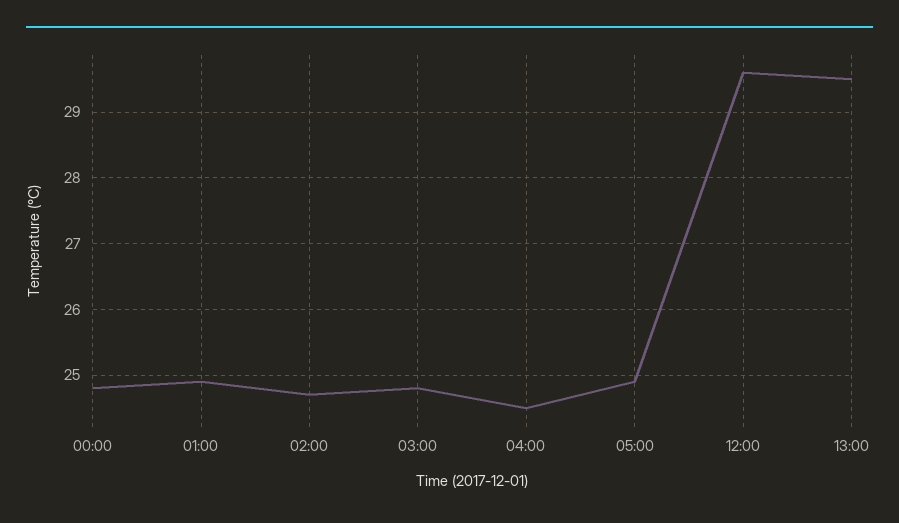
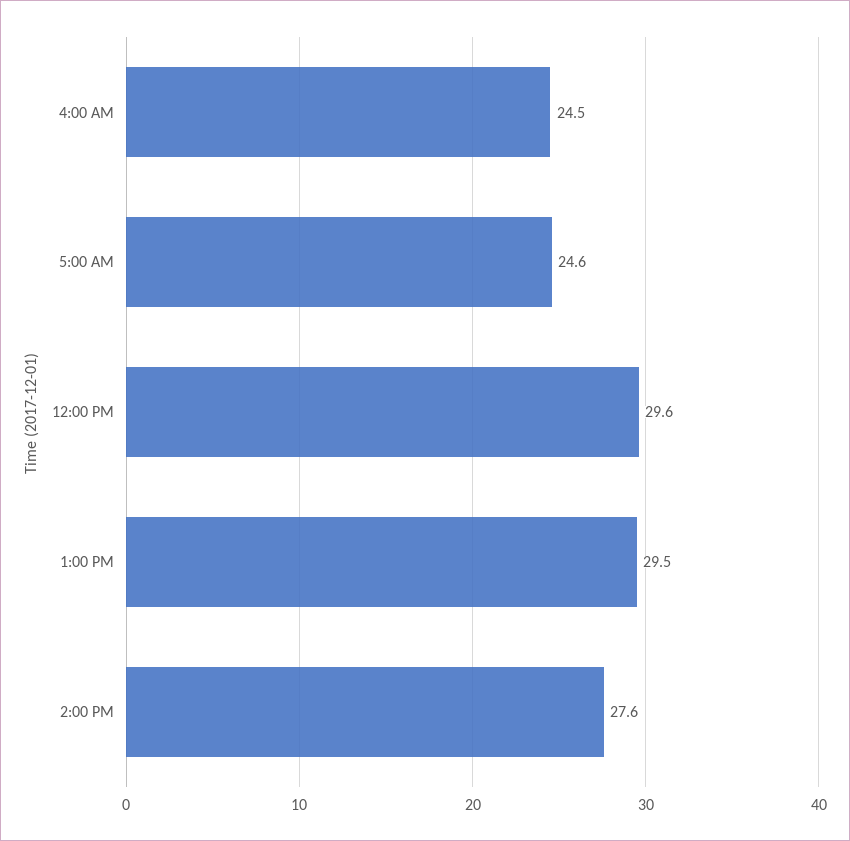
00:00: 24.8 -> none
01:00: 24.9 -> none
02:00: 24.7 -> none
03:00: 24.8 -> none
05:00: 24.9 -> 24.6
2:00 PM: none -> 27.6

